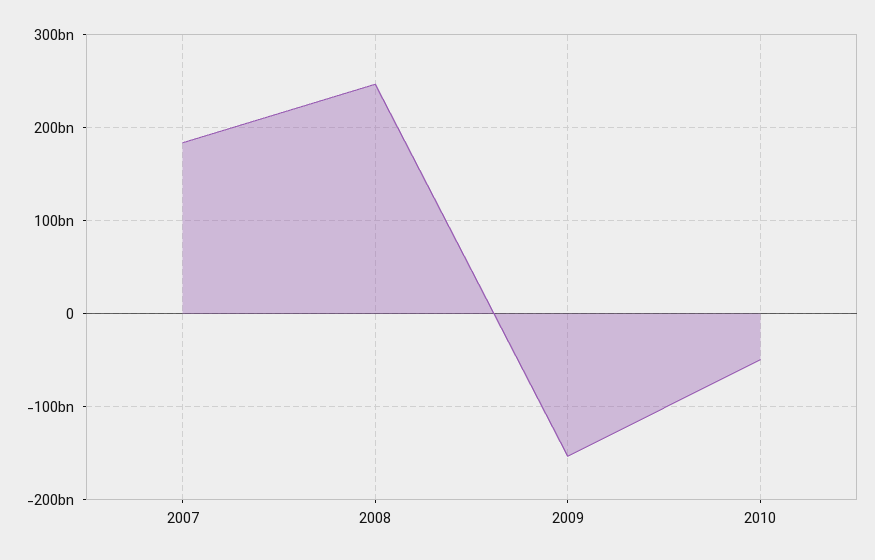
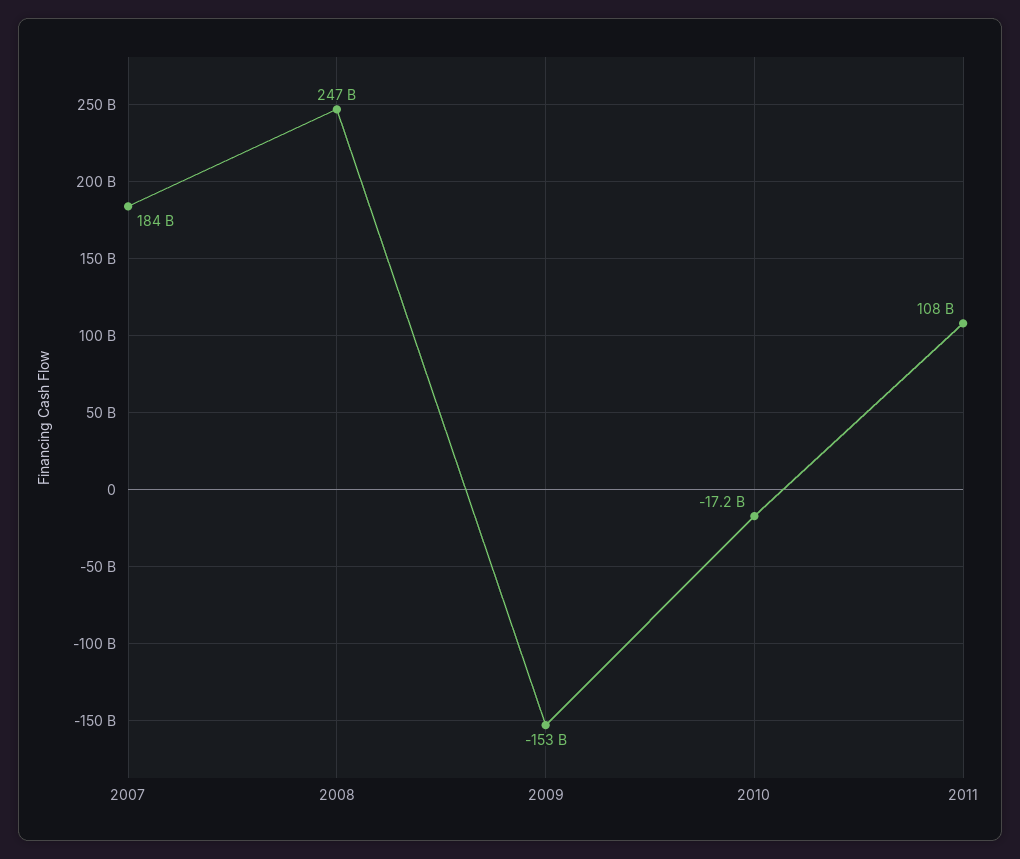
2010: -50000000000 -> -17200000000
2011: none -> 108000000000

